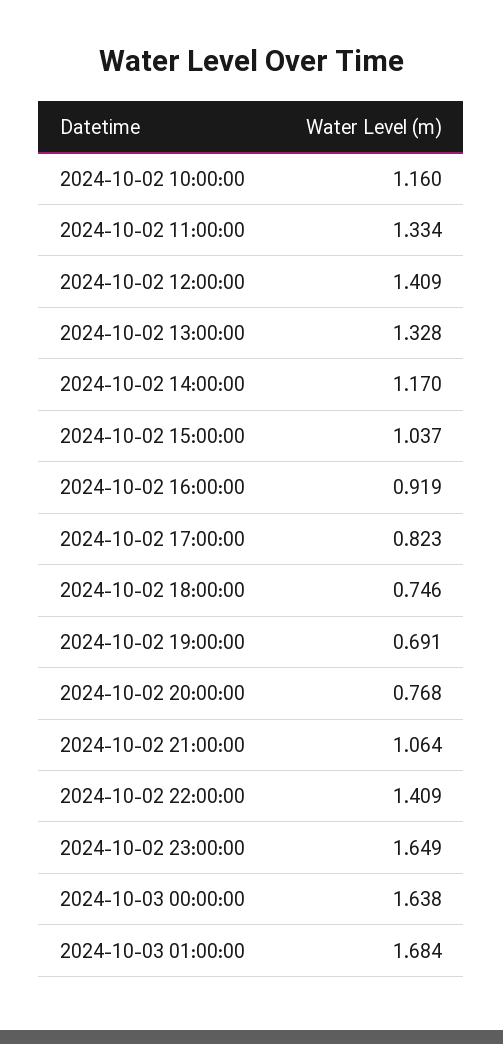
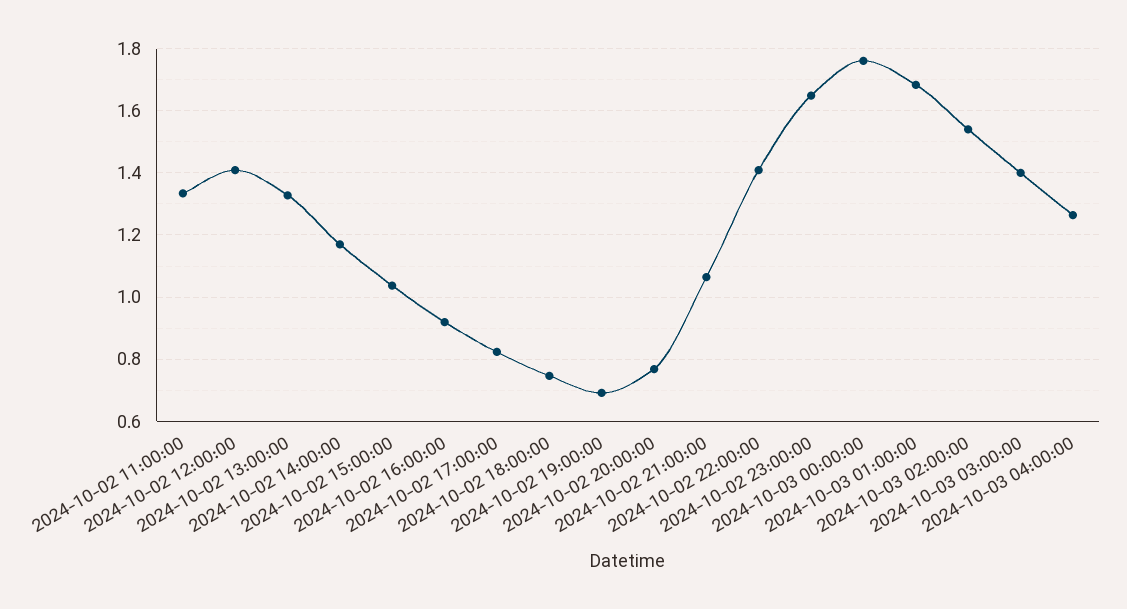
2024-10-02 10:00:00: 1.16 -> none
2024-10-03 00:00:00: 1.638 -> 1.76
2024-10-03 02:00:00: none -> 1.54
2024-10-03 03:00:00: none -> 1.4
2024-10-03 04:00:00: none -> 1.26

